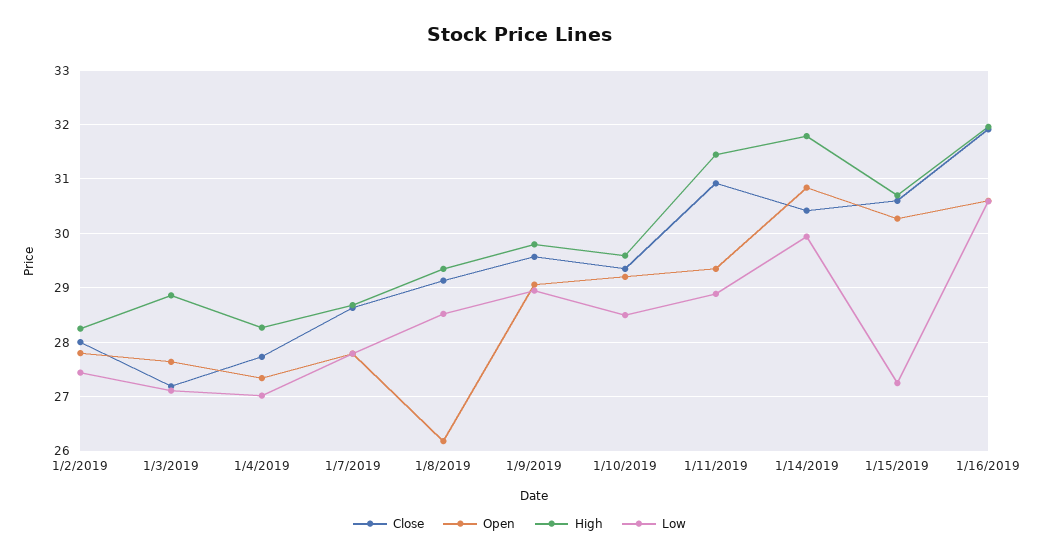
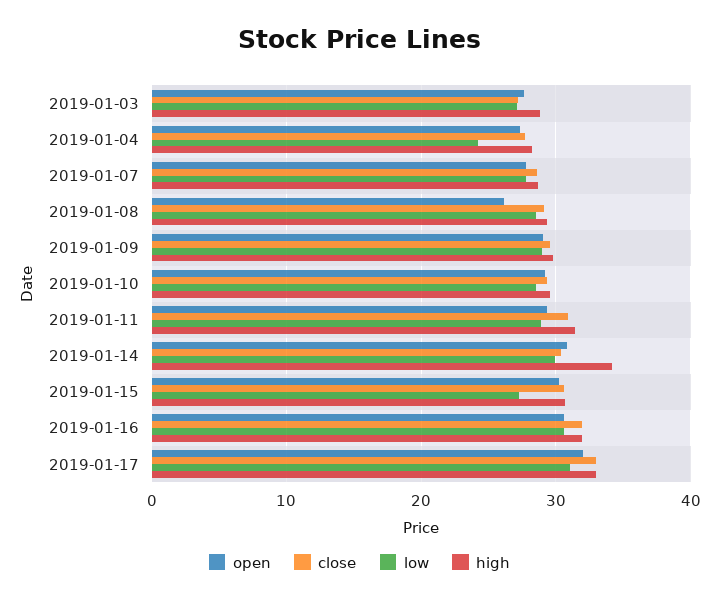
Close, 1/2/2019: 28 -> none
Open, 1/2/2019: 27.8 -> none
High, 1/2/2019: 28.2 -> none
Low, 1/2/2019: 27.4 -> none
Low, 1/4/2019: 27 -> 24
High, 1/14/2019: 31.8 -> 34
Open, 2019-01-17: none -> 32
Close, 2019-01-17: none -> 33
Low, 2019-01-17: none -> 31
High, 2019-01-17: none -> 33

